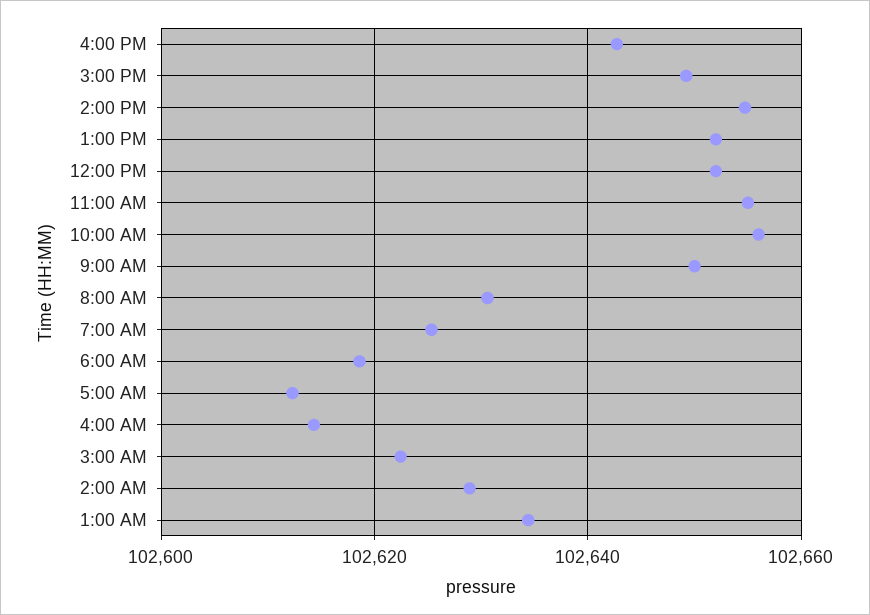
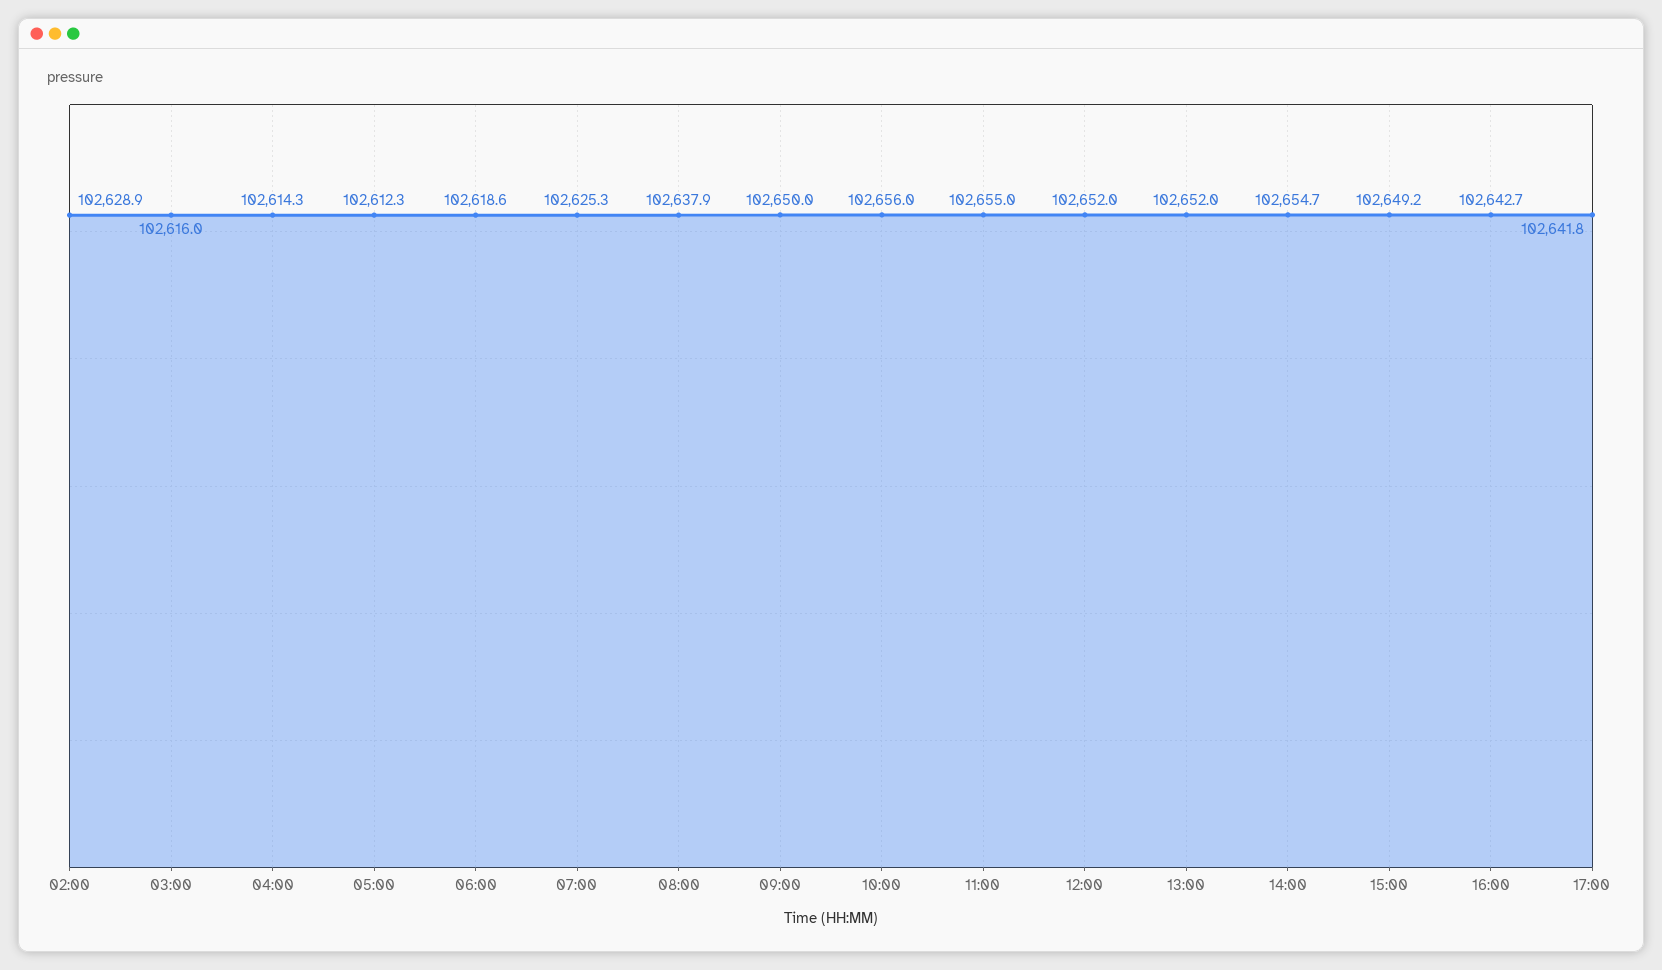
8:00 AM: 102630 -> 102637.9
3:00 AM: 102622 -> 102616
1:00 AM: 102634 -> none
17:00: none -> 102641.8

